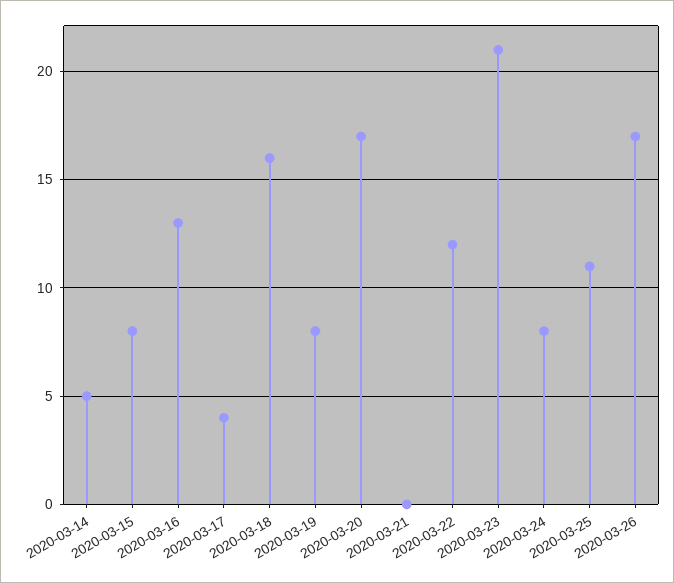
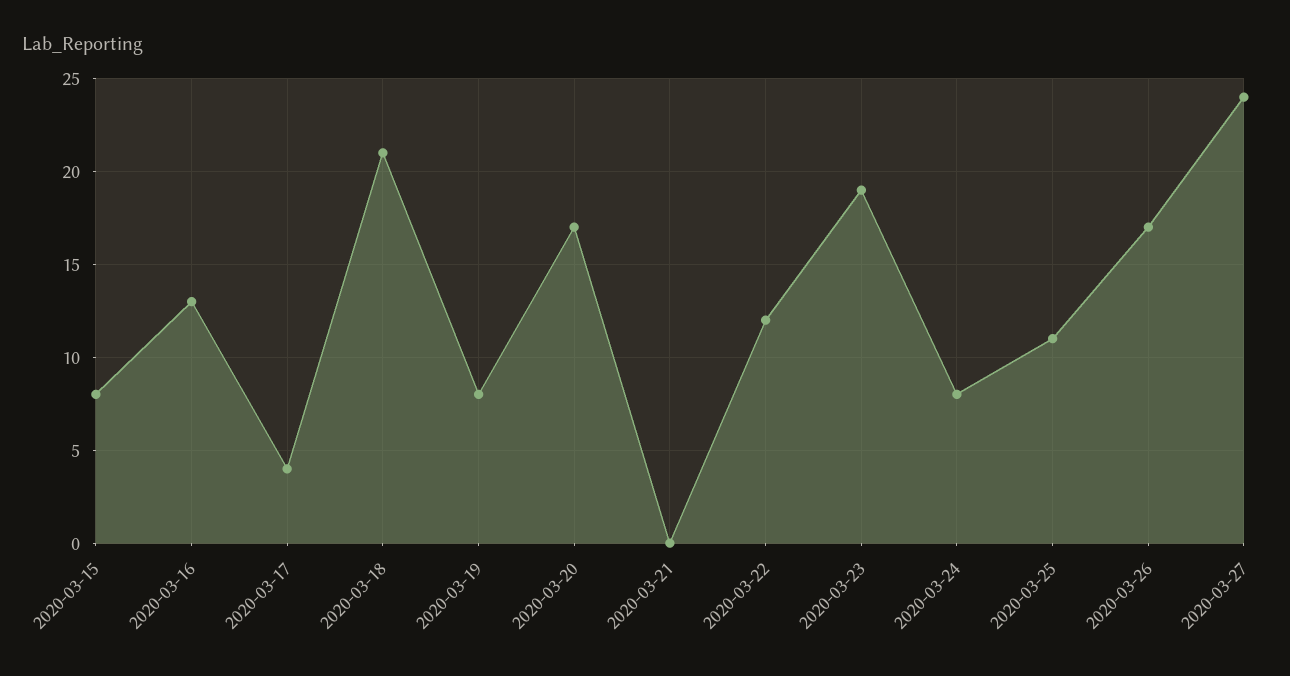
2020-03-14: 5 -> none
2020-03-18: 16 -> 21
2020-03-23: 21 -> 19
2020-03-27: none -> 24

